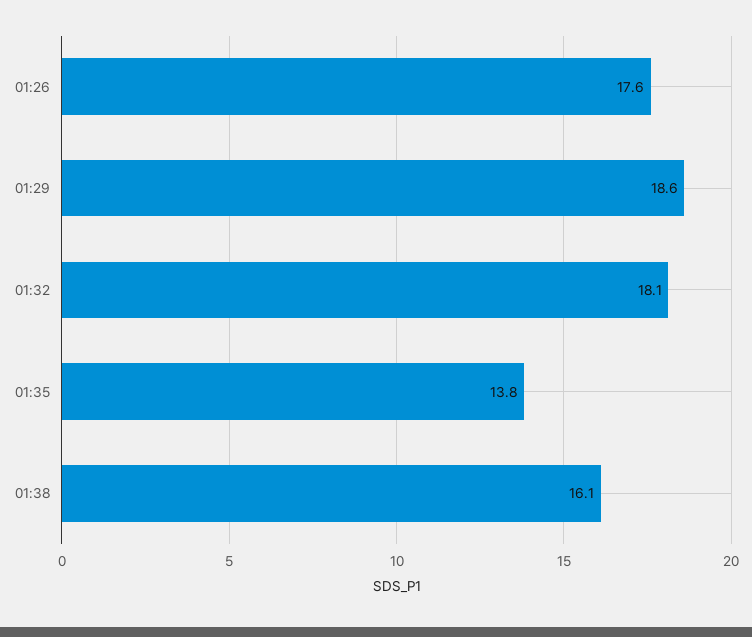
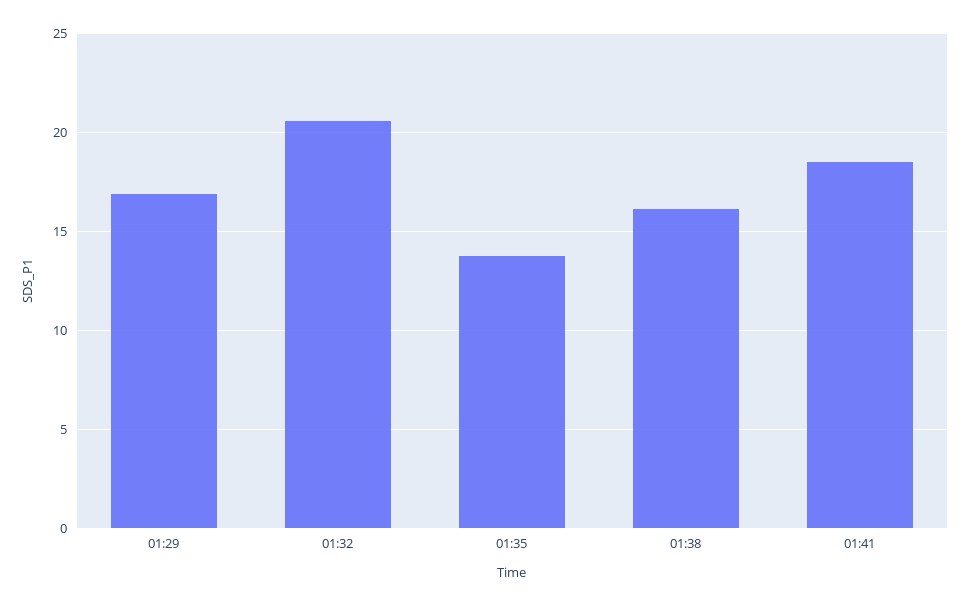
01:26: 17.6 -> none
01:29: 18.6 -> 17
01:32: 18.1 -> 20.5
01:41: none -> 18.5

